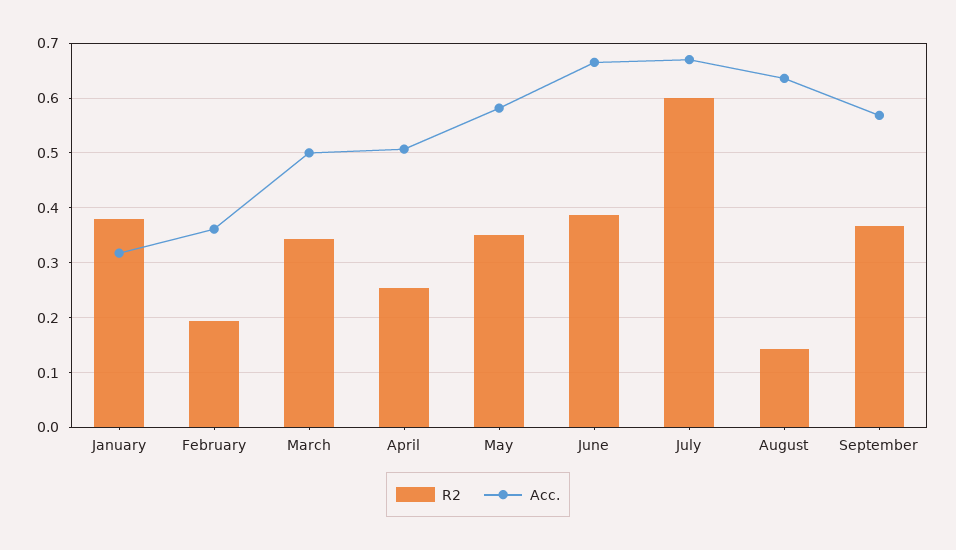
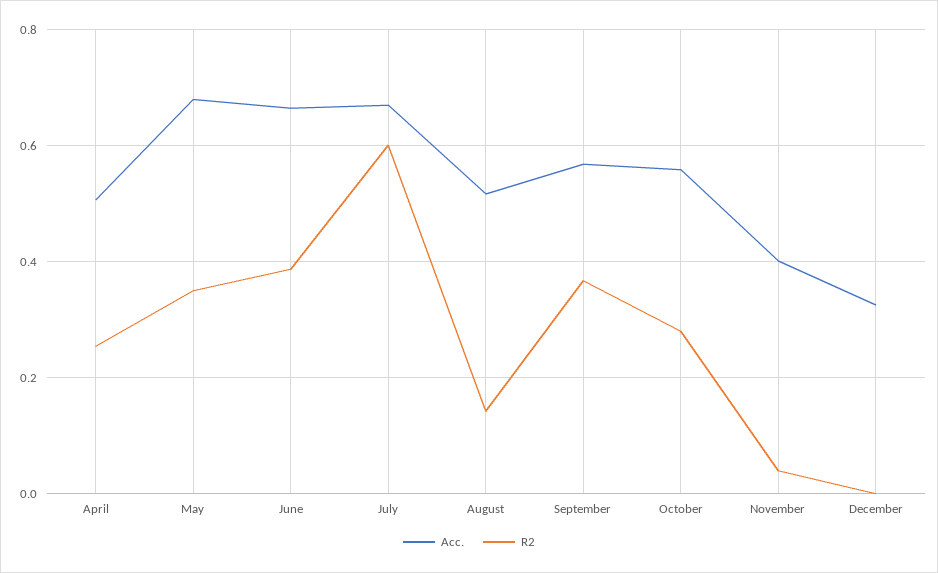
R2, January: 0.38 -> none
Acc., January: 0.32 -> none
R2, February: 0.2 -> none
Acc., February: 0.36 -> none
R2, March: 0.34 -> none
Acc., March: 0.5 -> none
Acc., May: 0.58 -> 0.68
Acc., August: 0.64 -> 0.52
Acc., October: none -> 0.56
R2, October: none -> 0.28
Acc., November: none -> 0.4
R2, November: none -> 0.04
Acc., December: none -> 0.32
R2, December: none -> 0

